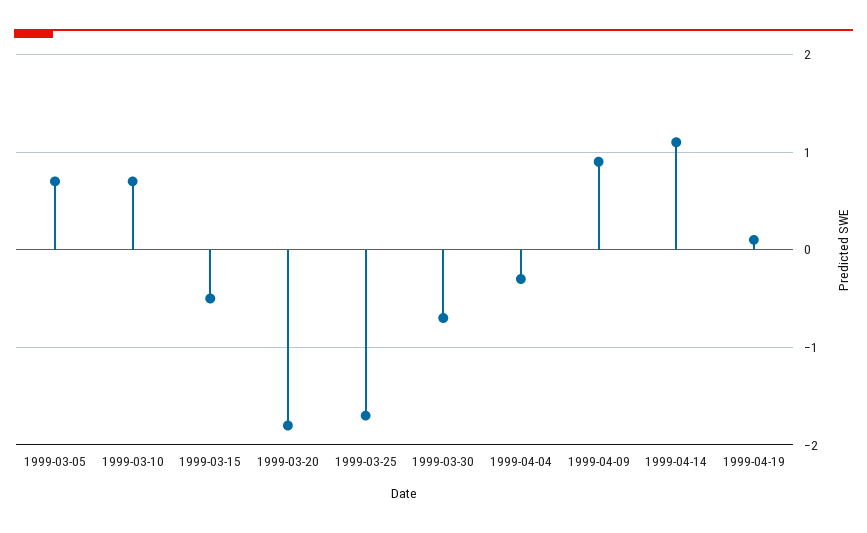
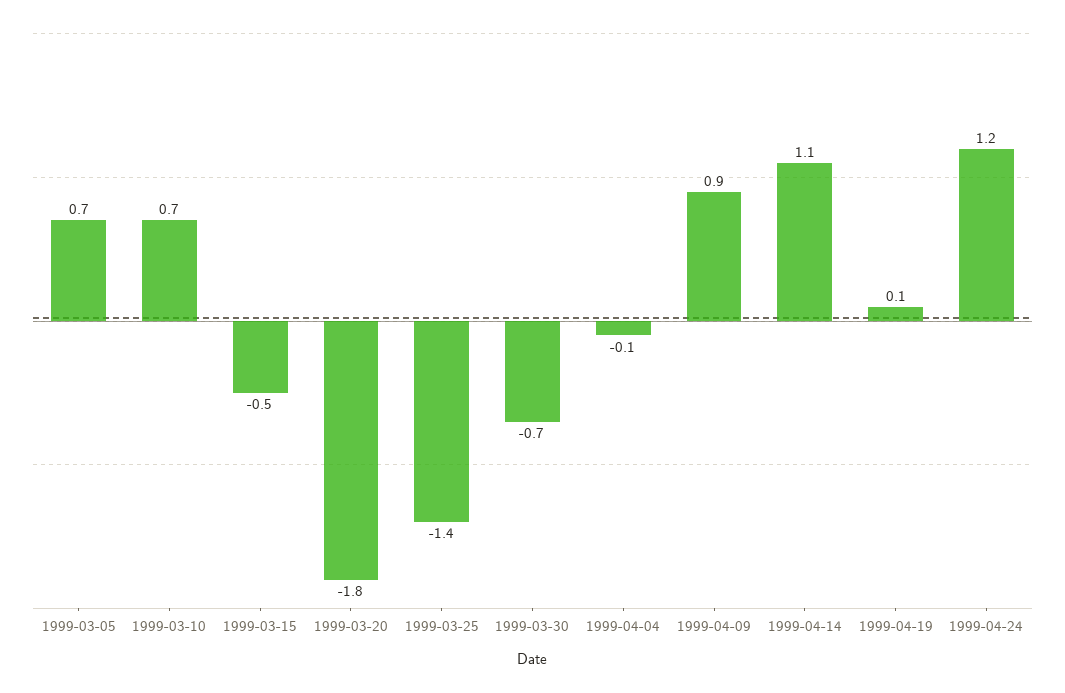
1999-03-25: -1.7 -> -1.4
1999-04-04: -0.3 -> -0.1
1999-04-24: none -> 1.2

